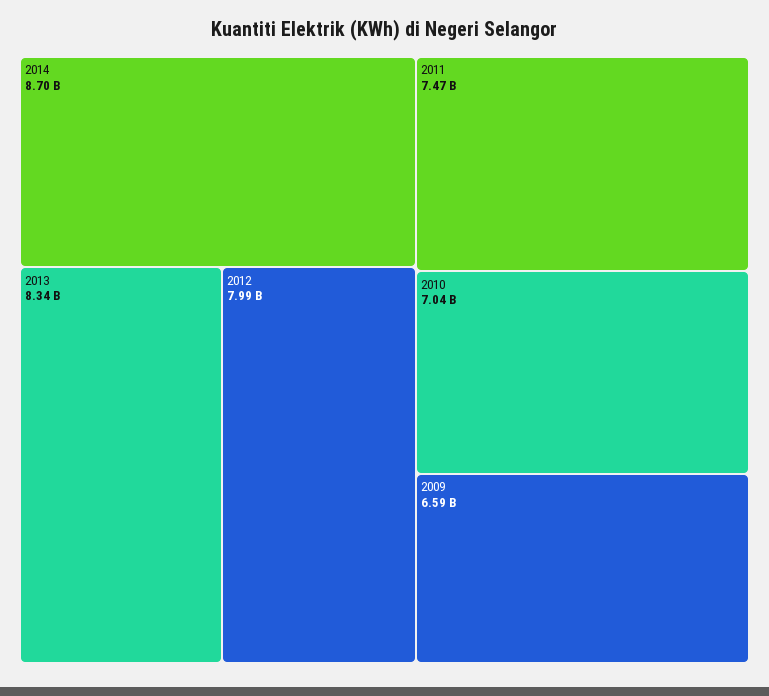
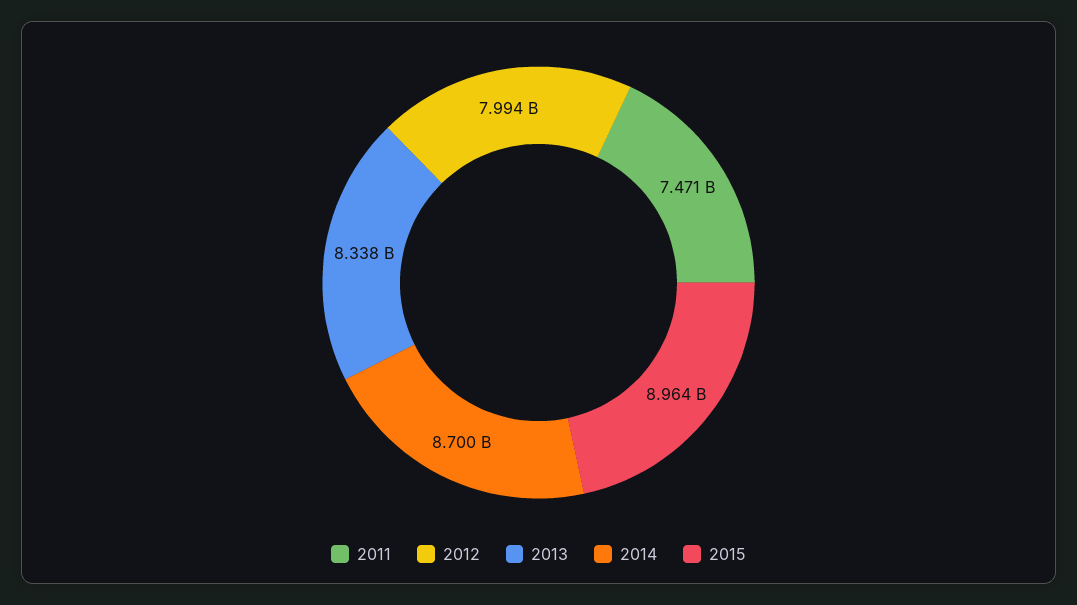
2010: 7040000000 -> none
2009: 6590000000 -> none
2015: none -> 8964000000

